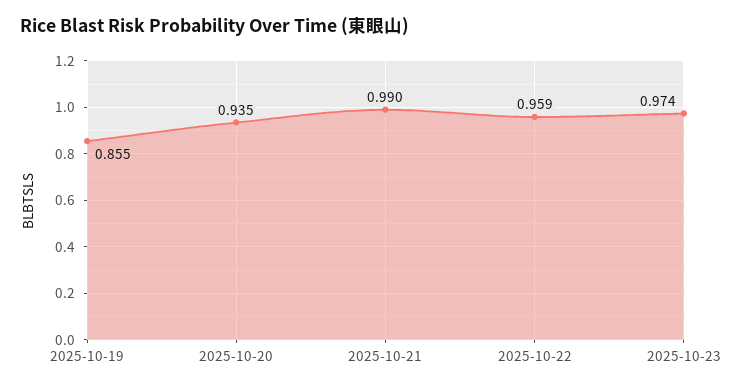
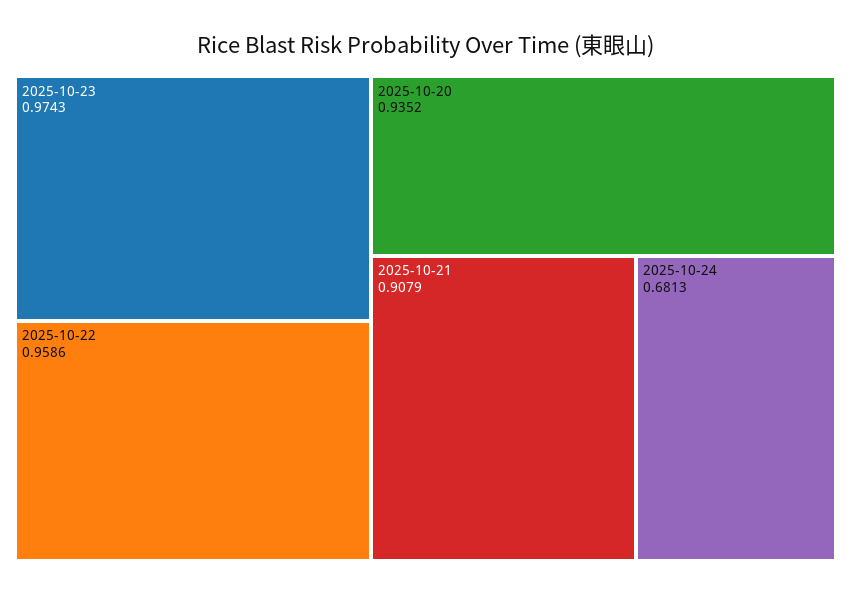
2025-10-19: 0.855 -> none
2025-10-21: 0.99 -> 0.9079
2025-10-24: none -> 0.6813

